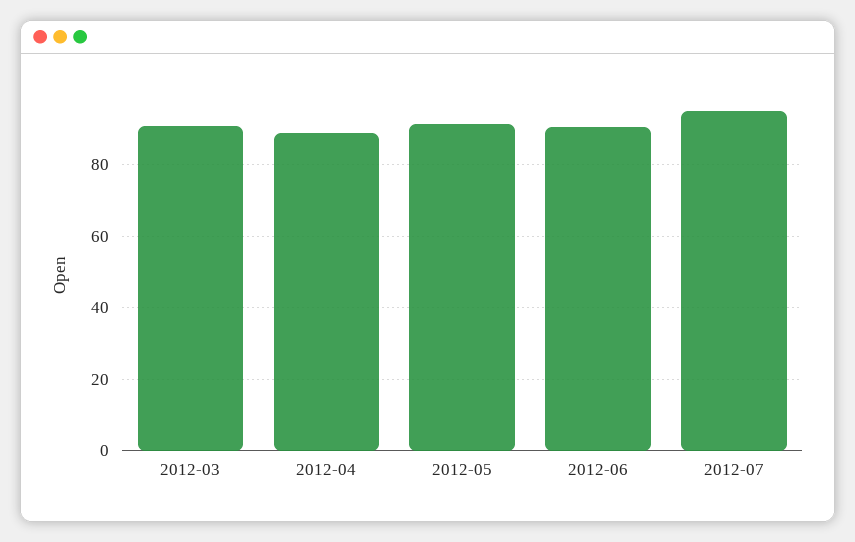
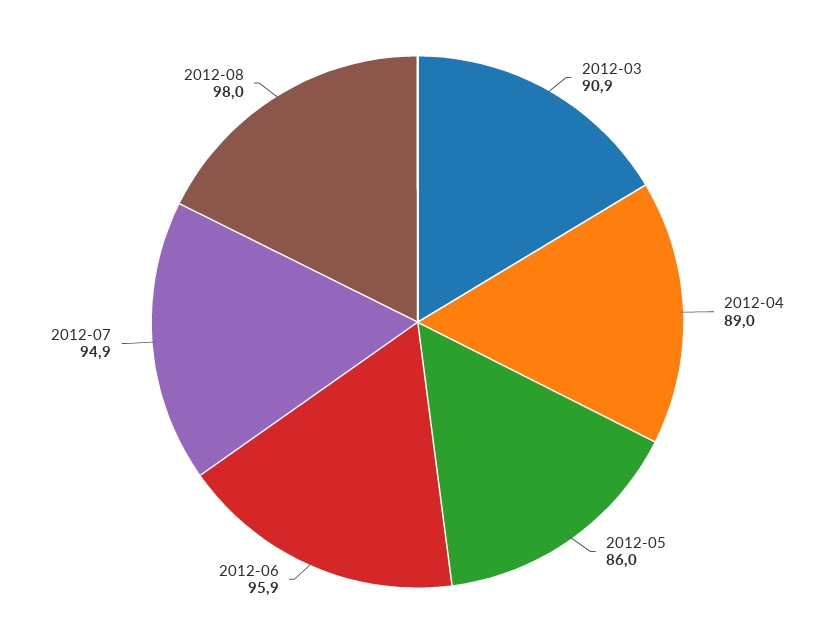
2012-05: 92 -> 86
2012-06: 90 -> 95.9
2012-08: none -> 98

